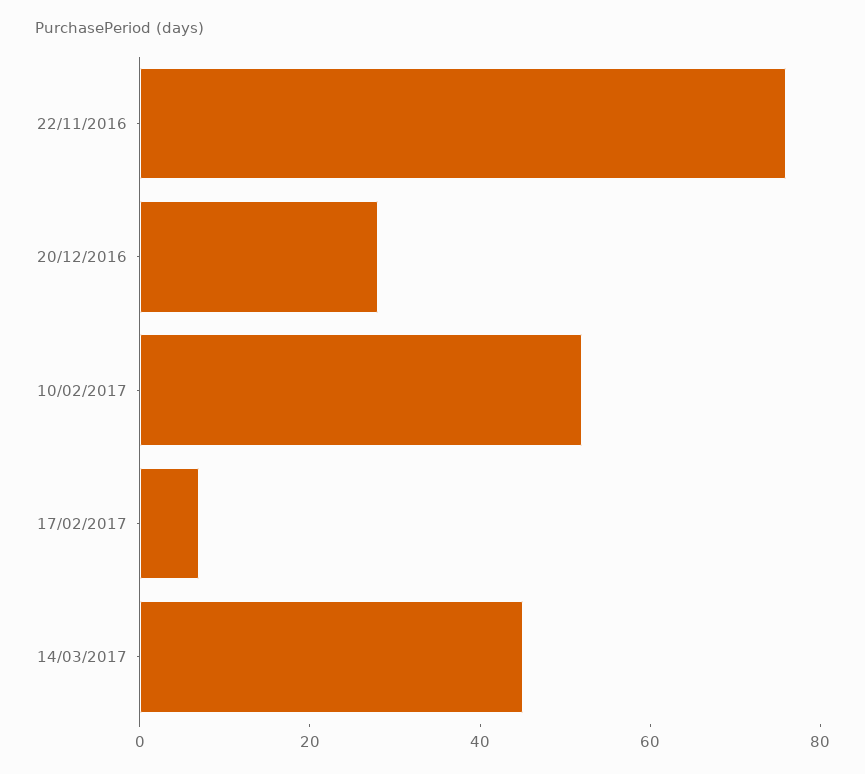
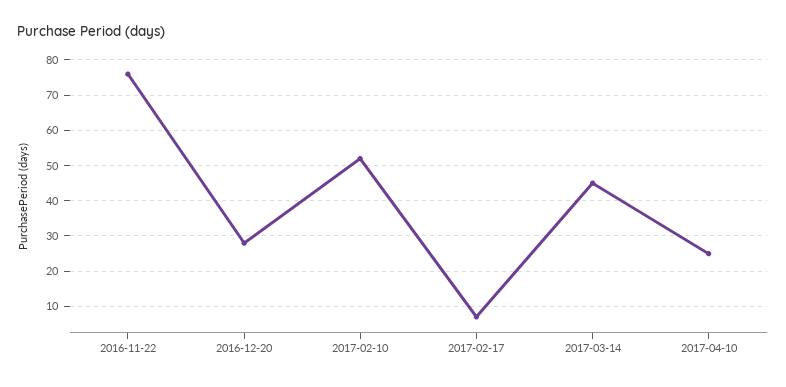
2017-04-10: none -> 25

